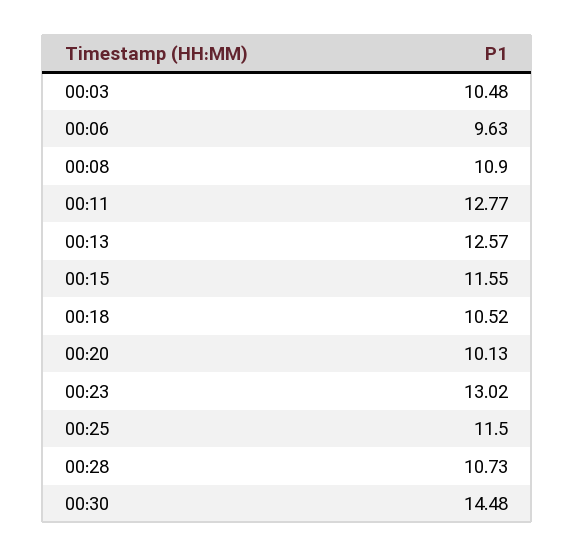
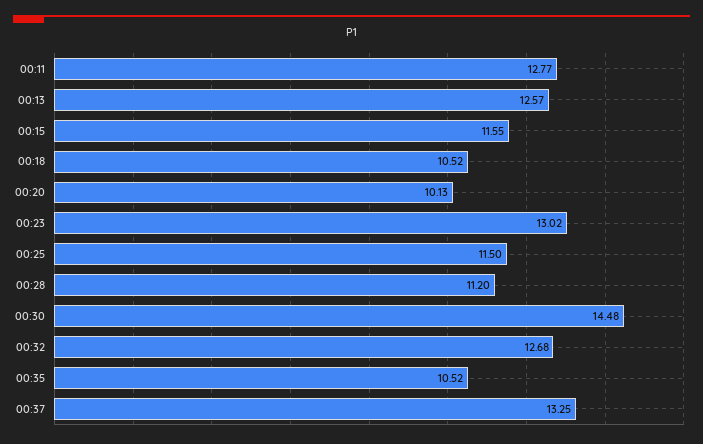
00:03: 10.48 -> none
00:06: 9.63 -> none
00:08: 10.9 -> none
00:28: 10.73 -> 11.2
00:32: none -> 12.68
00:35: none -> 10.52
00:37: none -> 13.25

